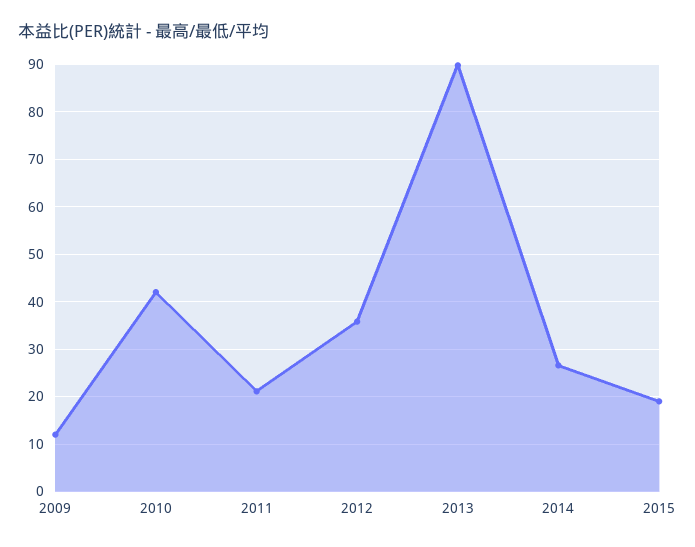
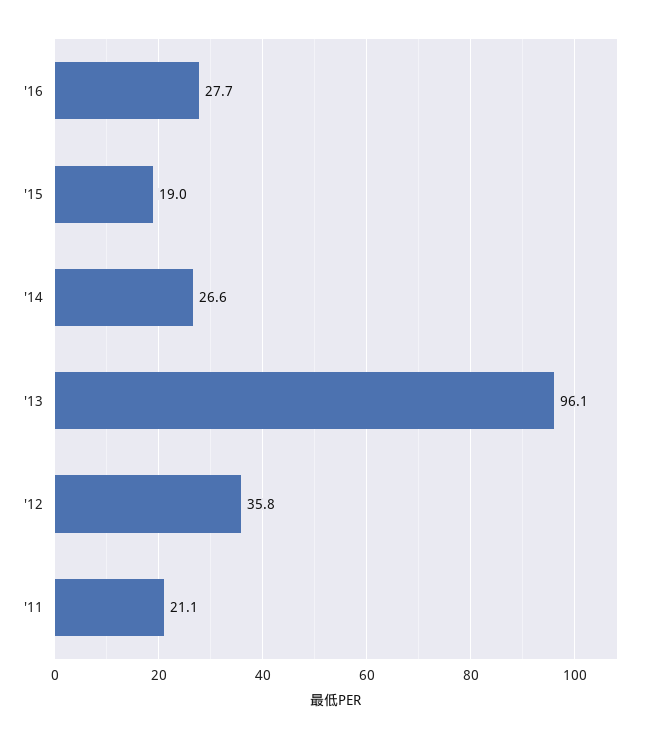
2009: 12 -> none
2010: 42 -> none
2013: 90 -> 96.1
'16: none -> 27.7

